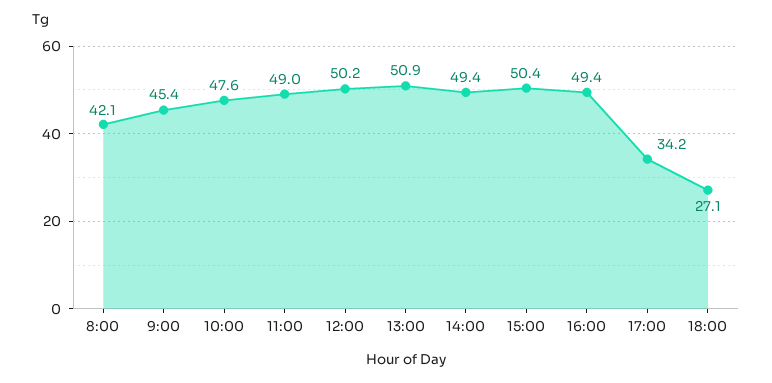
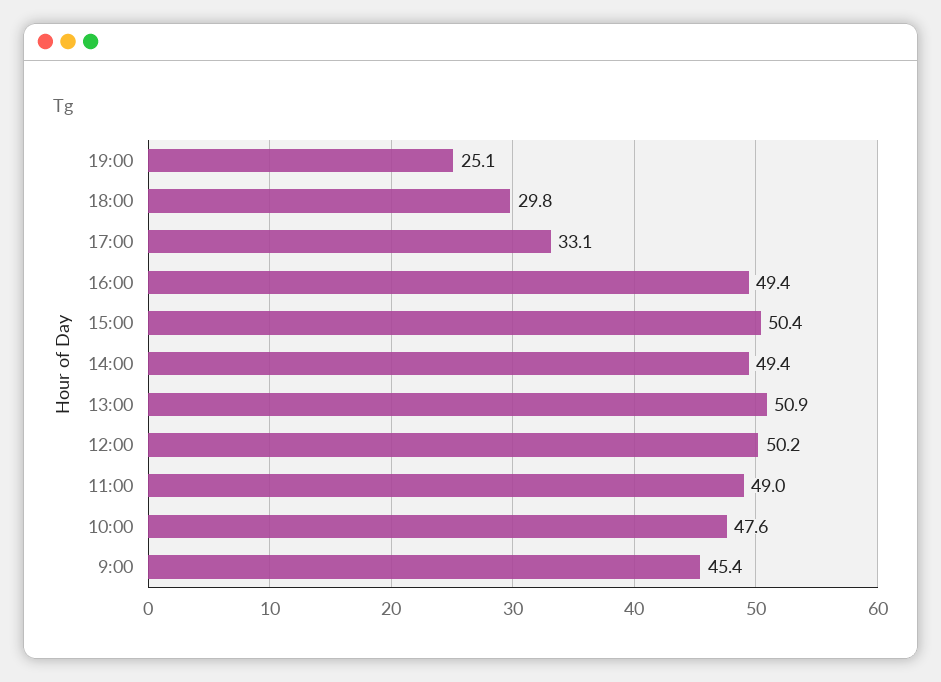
8:00: 42.1 -> none
17:00: 34.2 -> 33.1
18:00: 27.1 -> 29.8
19:00: none -> 25.1

